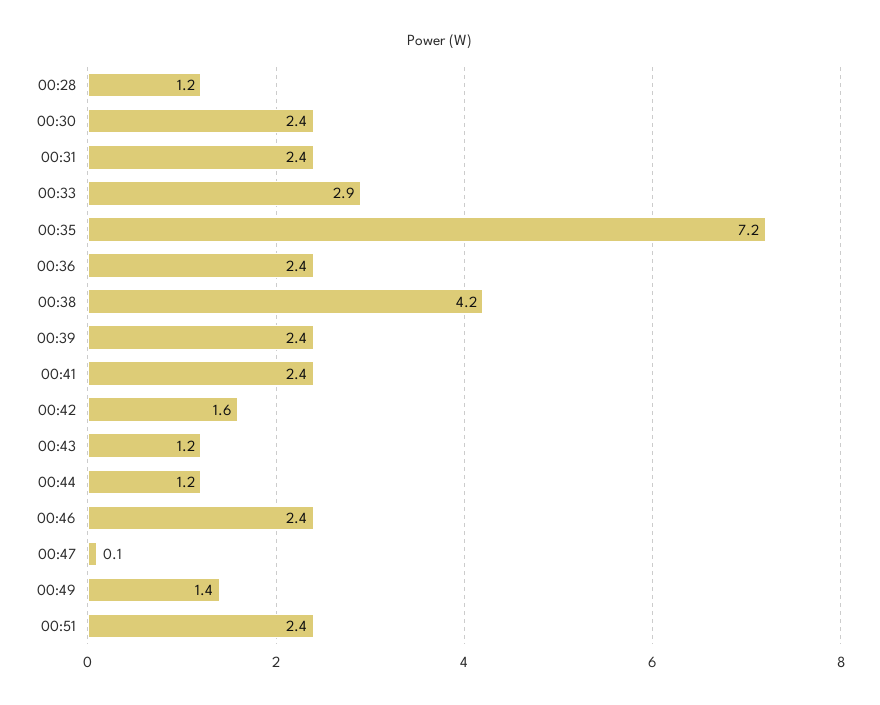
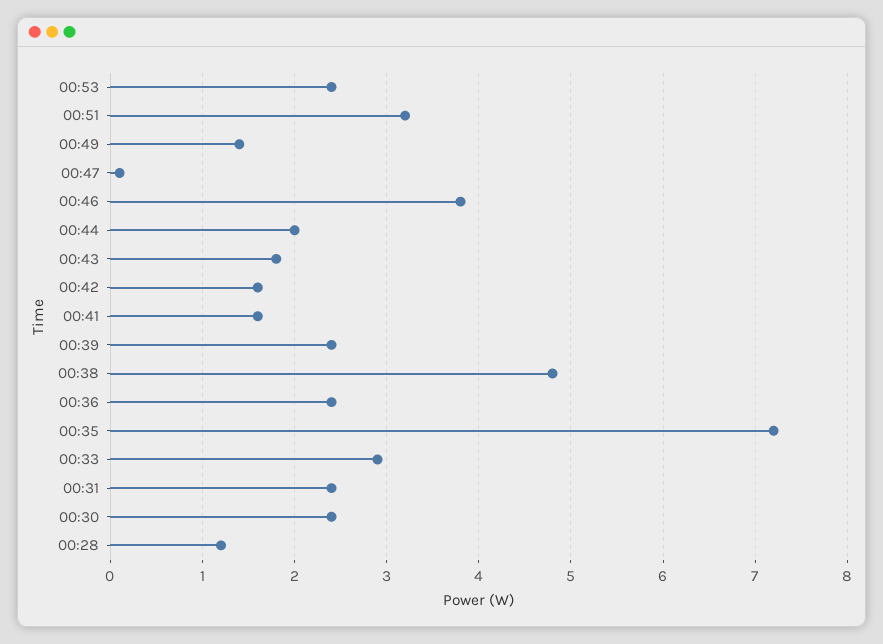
00:38: 4.2 -> 4.8
00:41: 2.4 -> 1.6
00:43: 1.2 -> 1.8
00:44: 1.2 -> 2
00:46: 2.4 -> 3.8
00:51: 2.4 -> 3.2
00:53: none -> 2.4

